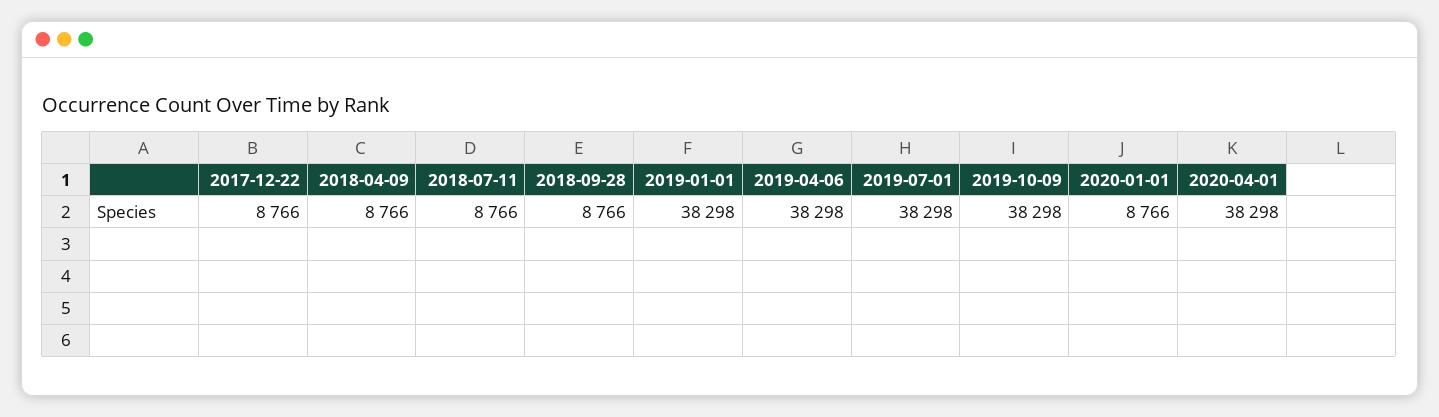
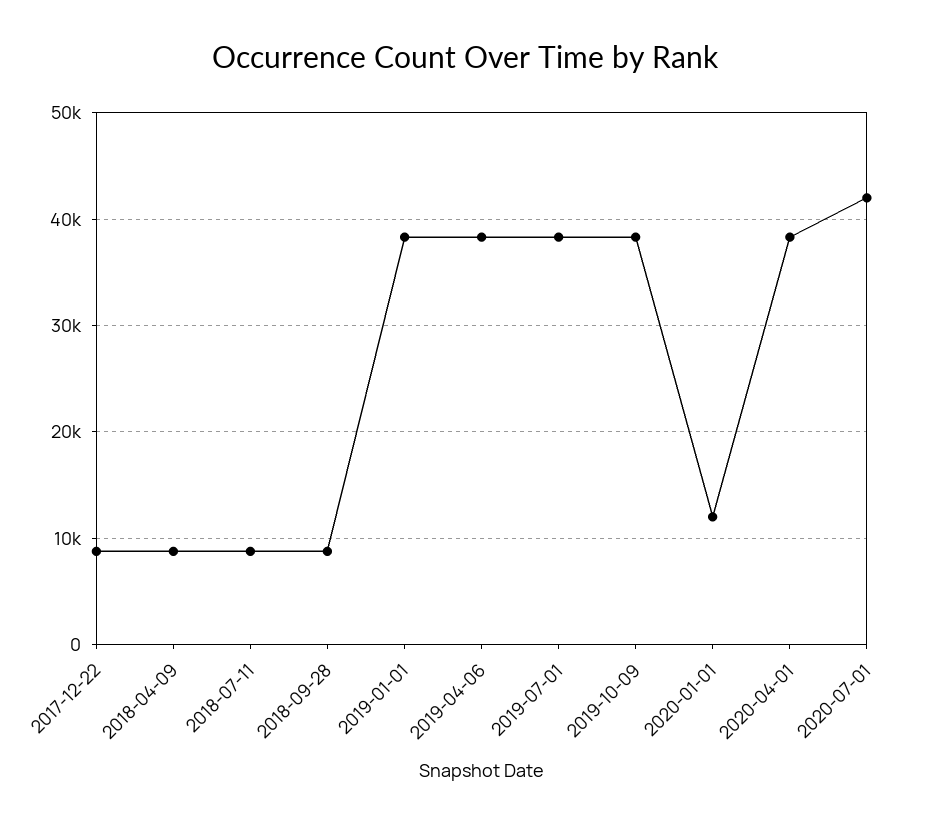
2020-01-01: 8766 -> 12000
2020-07-01: none -> 42000

